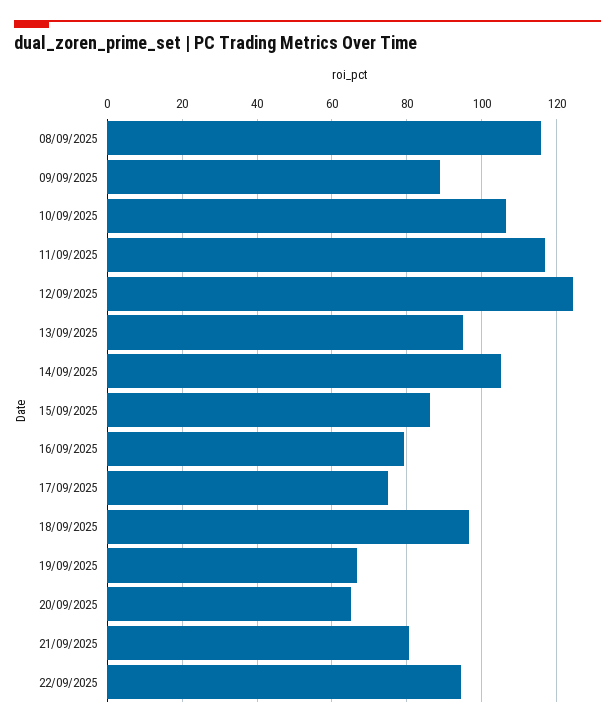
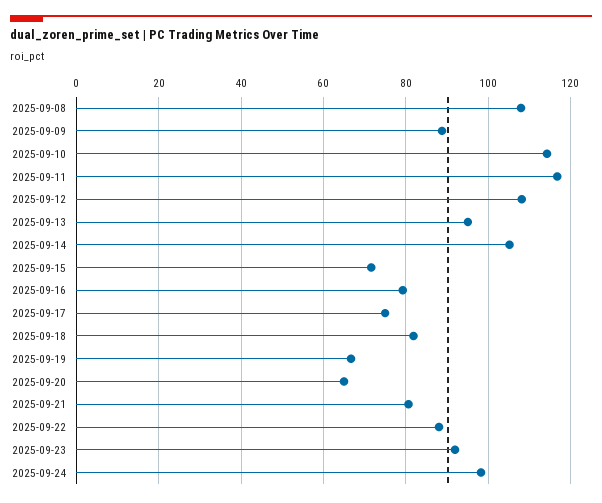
08/09/2025: 116 -> 108
10/09/2025: 106 -> 114
12/09/2025: 124 -> 108
15/09/2025: 86 -> 72
18/09/2025: 96 -> 82
22/09/2025: 94 -> 88
2025-09-23: none -> 92
2025-09-24: none -> 98

